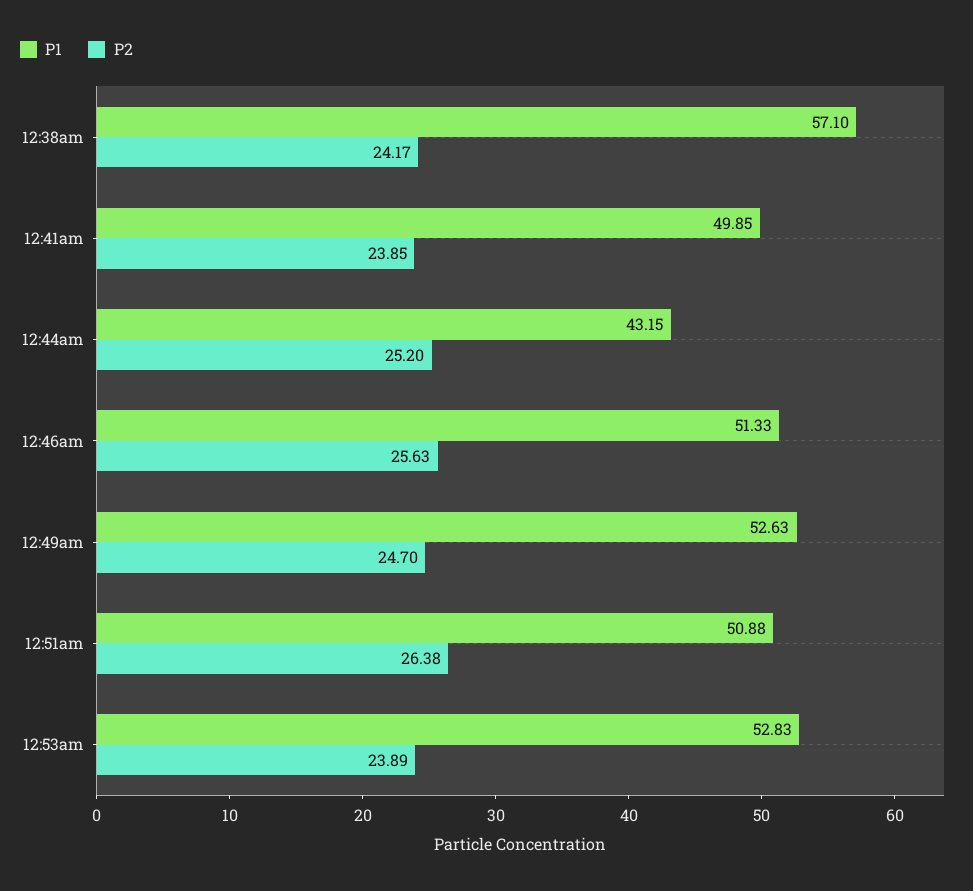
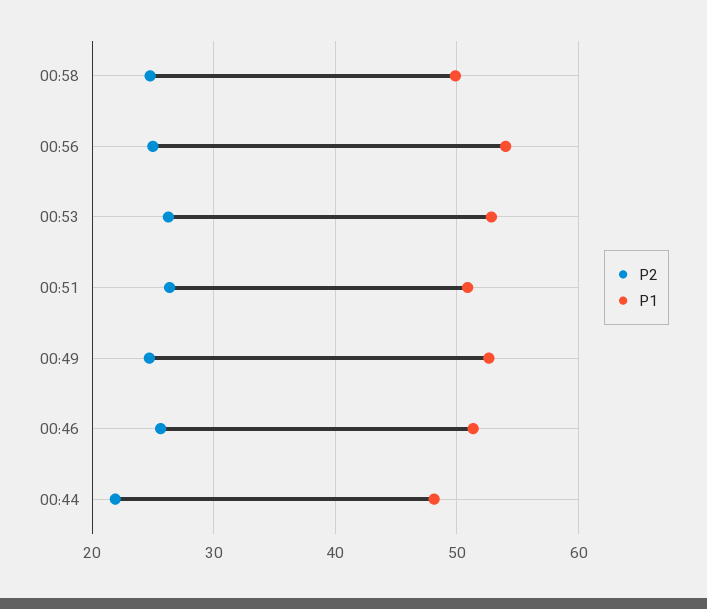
P1, 12:38am: 57.1 -> none
P2, 12:38am: 24.17 -> none
P1, 12:41am: 49.85 -> none
P2, 12:41am: 23.85 -> none
P1, 12:44am: 43.15 -> 48
P2, 12:44am: 25.2 -> 22
P2, 12:53am: 23.89 -> 26
P2, 00:58: none -> 25
P1, 00:58: none -> 50
P2, 00:56: none -> 25
P1, 00:56: none -> 54

